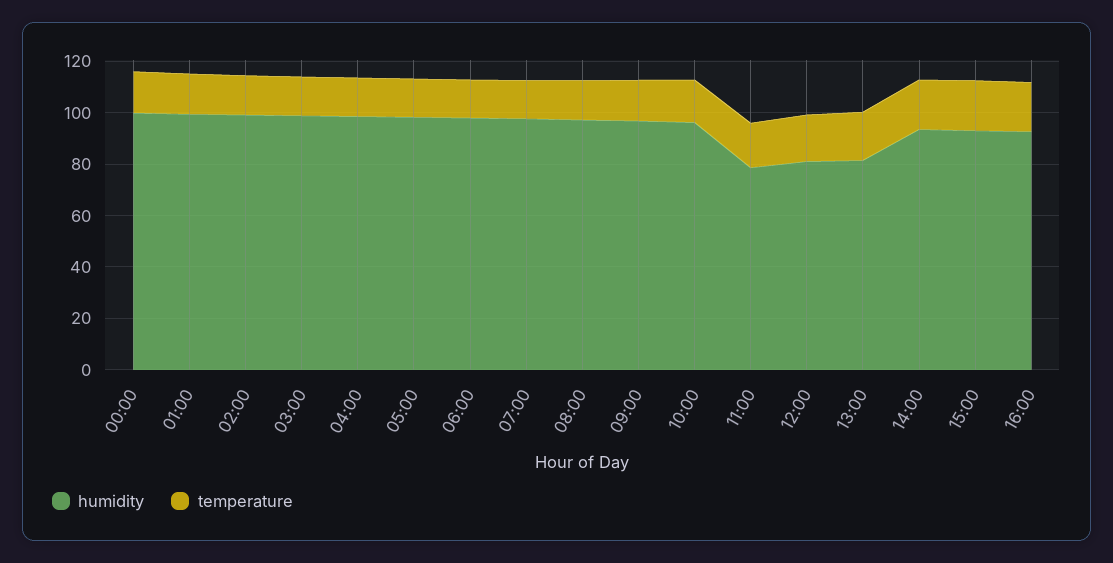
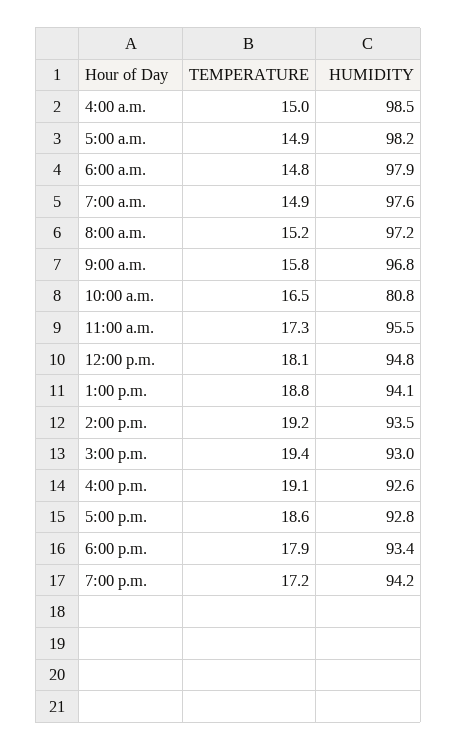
humidity, 00:00: 100 -> none
temperature, 00:00: 15 -> none
humidity, 01:00: 100 -> none
temperature, 01:00: 15 -> none
humidity, 02:00: 100 -> none
temperature, 02:00: 15 -> none
humidity, 03:00: 100 -> none
temperature, 03:00: 15 -> none
humidity, 10:00: 95 -> 80.8
humidity, 11:00: 80 -> 95.5
humidity, 12:00: 80 -> 94.8
humidity, 13:00: 80 -> 94.1
temperature, 5:00 p.m.: none -> 18.6
humidity, 5:00 p.m.: none -> 92.8
temperature, 6:00 p.m.: none -> 17.9
humidity, 6:00 p.m.: none -> 93.4
temperature, 7:00 p.m.: none -> 17.2
humidity, 7:00 p.m.: none -> 94.2

